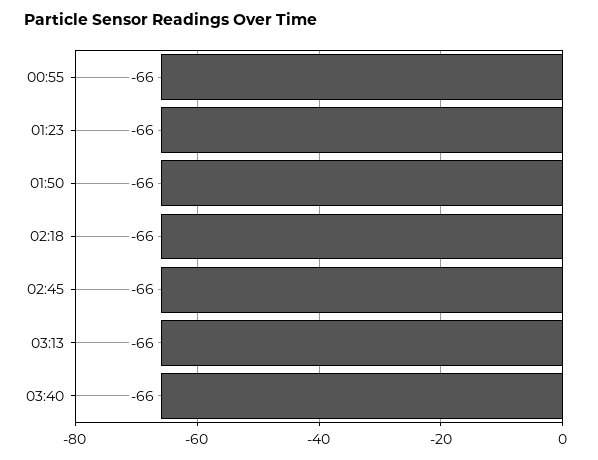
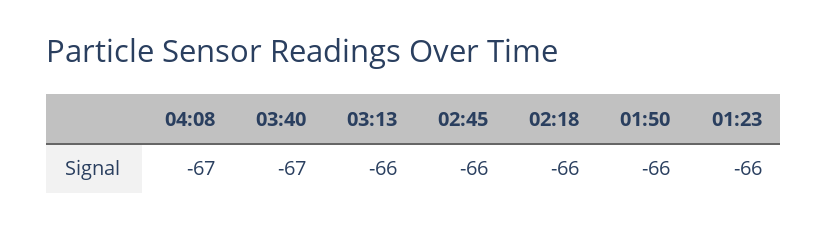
00:55: -66 -> none
03:40: -66 -> -67
04:08: none -> -67

